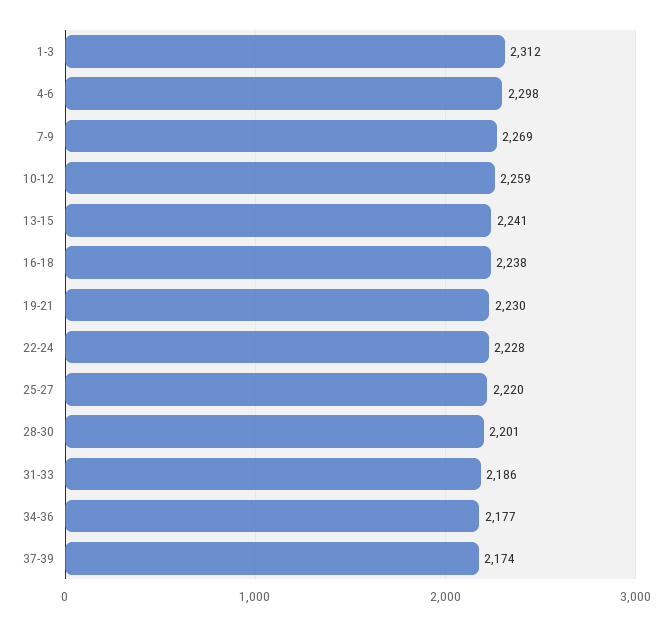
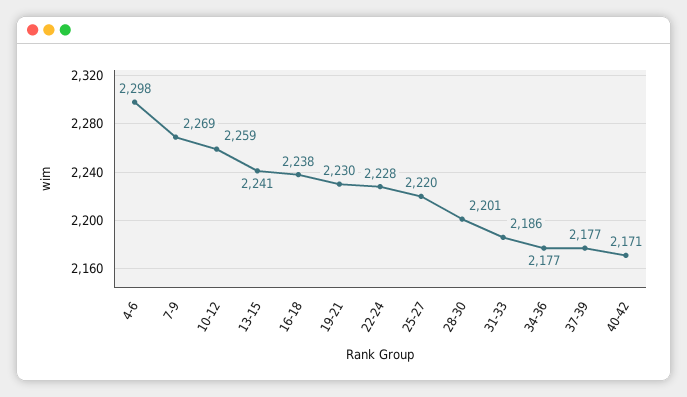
1-3: 2312 -> none
37-39: 2174 -> 2177
40-42: none -> 2171

